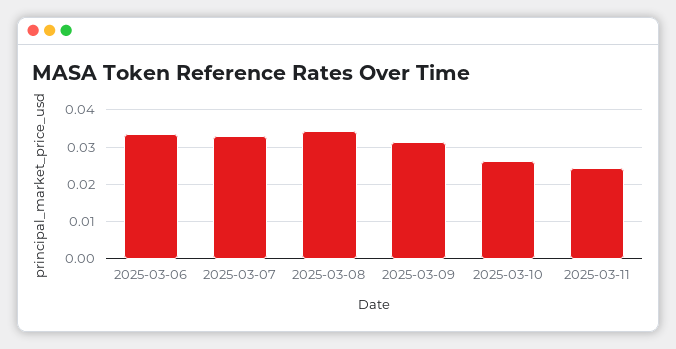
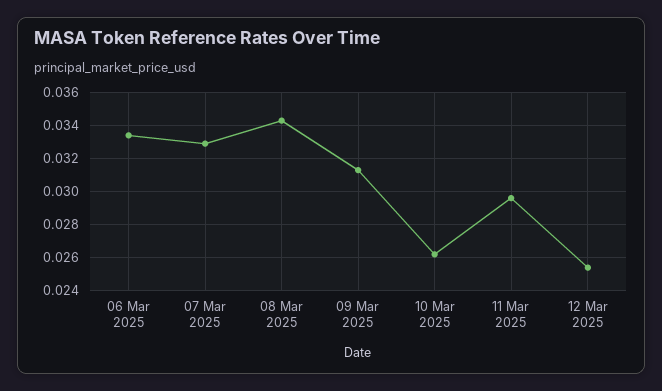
2025-03-11: 0.024 -> 0.0295
12 Mar 2025: none -> 0.0255

